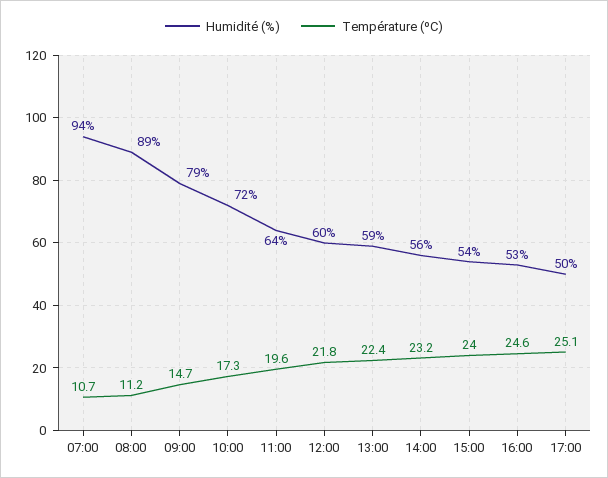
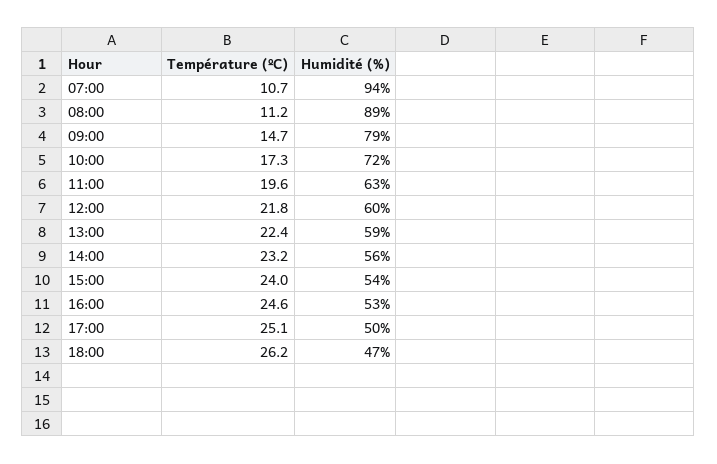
Humidité (%), 11:00: 64 -> 63
Température (ºC), 18:00: none -> 26.2
Humidité (%), 18:00: none -> 47

